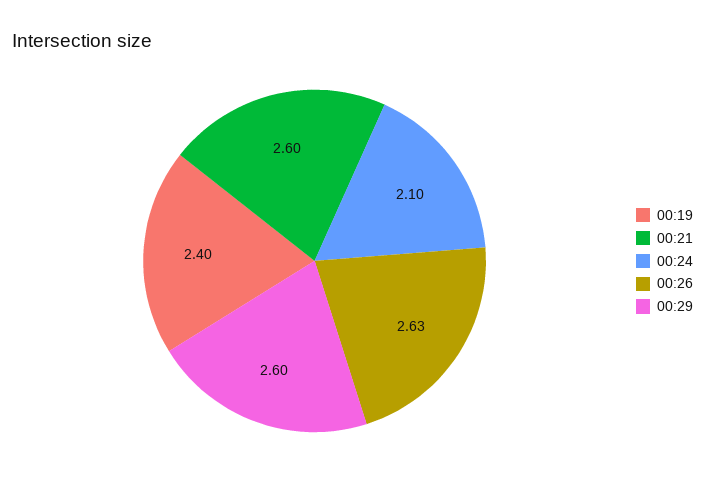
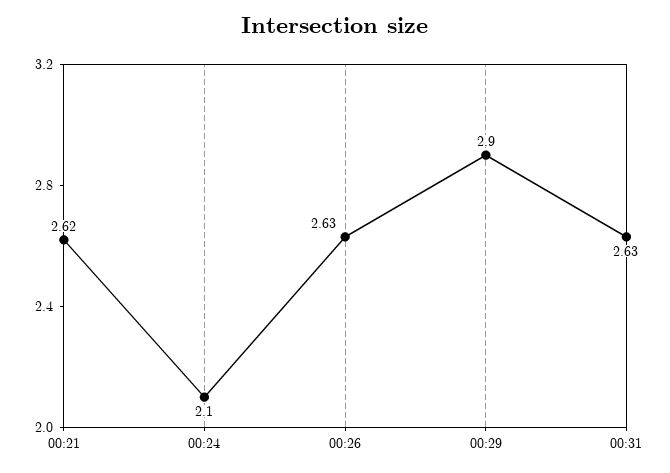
00:19: 2.4 -> none
00:21: 2.6 -> 2.62
00:29: 2.6 -> 2.9
00:31: none -> 2.63

